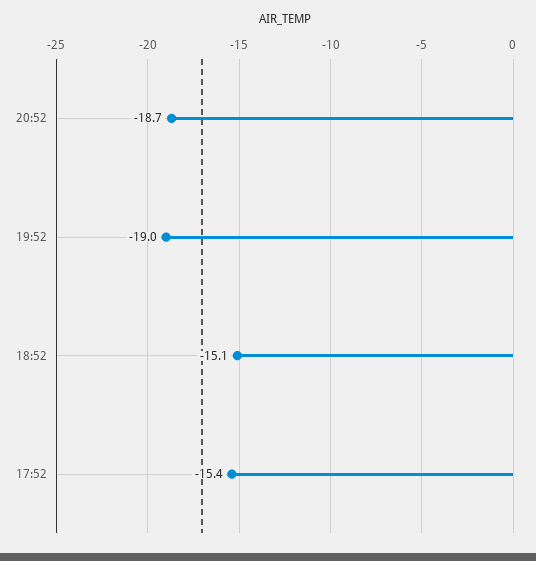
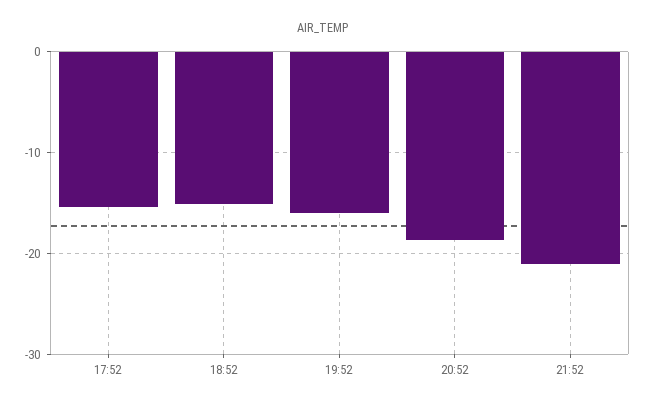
19:52: -19 -> -16
21:52: none -> -21

